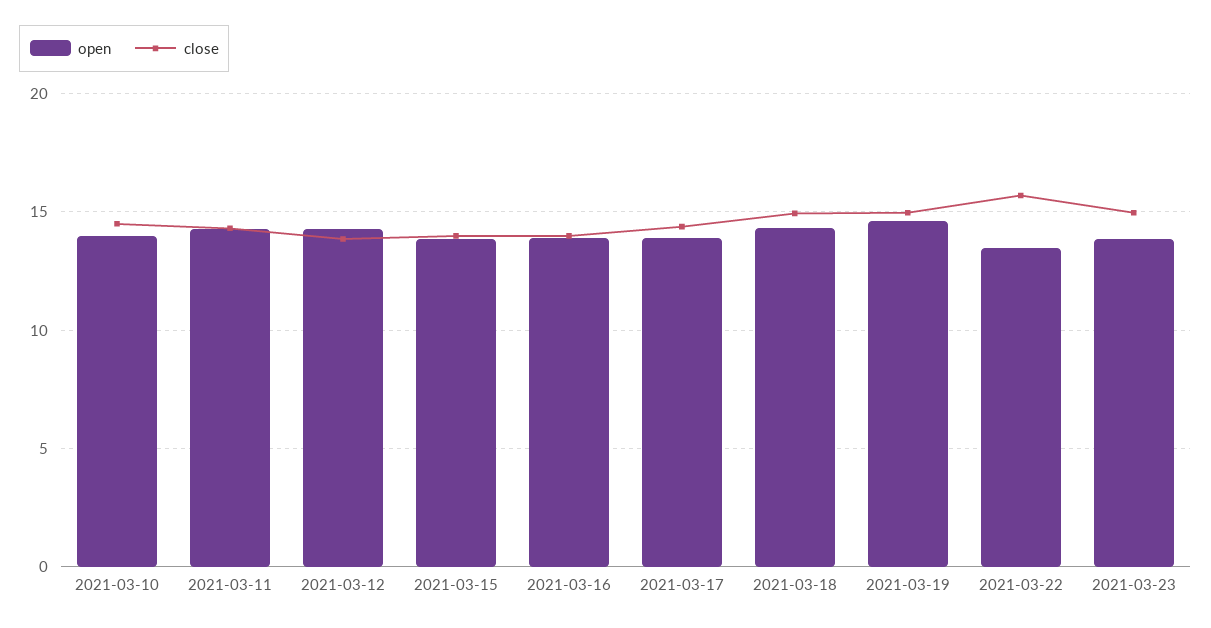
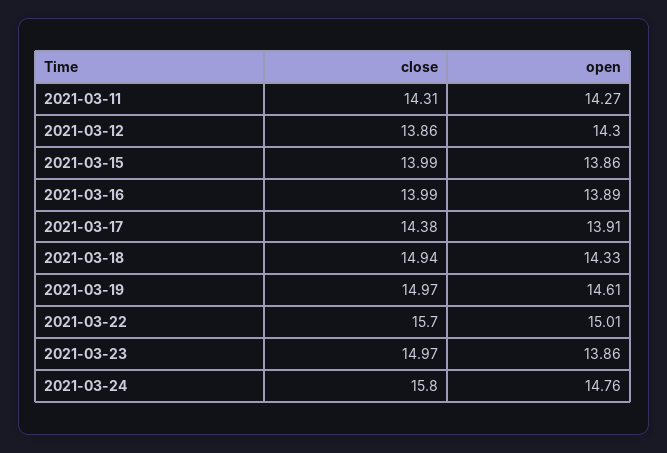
open, 2021-03-10: 14 -> none
close, 2021-03-10: 14.5 -> none
open, 2021-03-22: 13.5 -> 15.01
close, 2021-03-24: none -> 15.8
open, 2021-03-24: none -> 14.76

